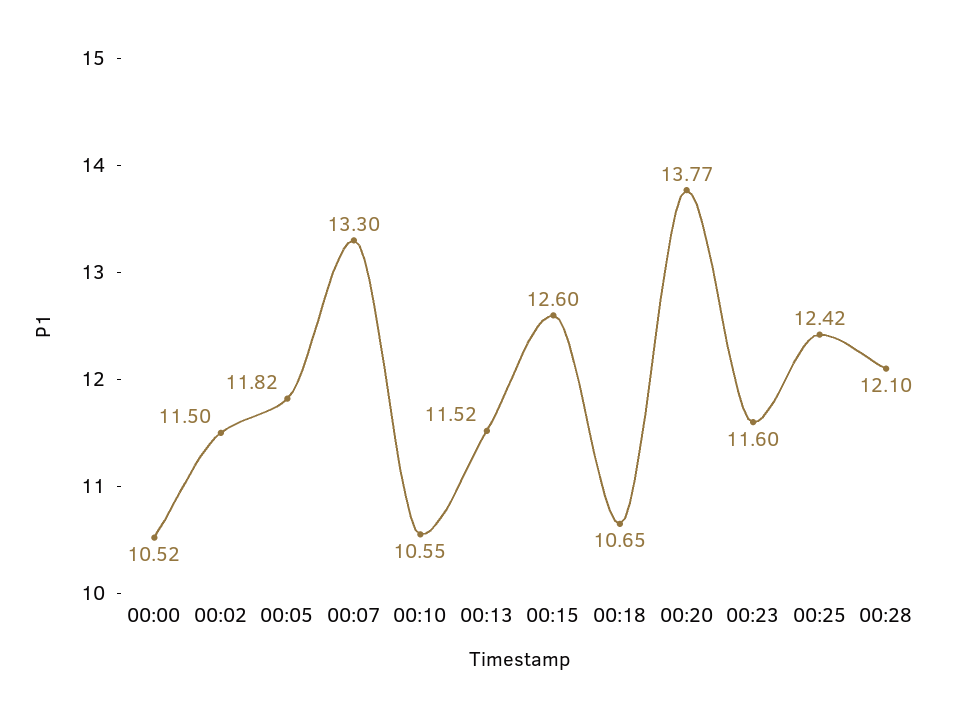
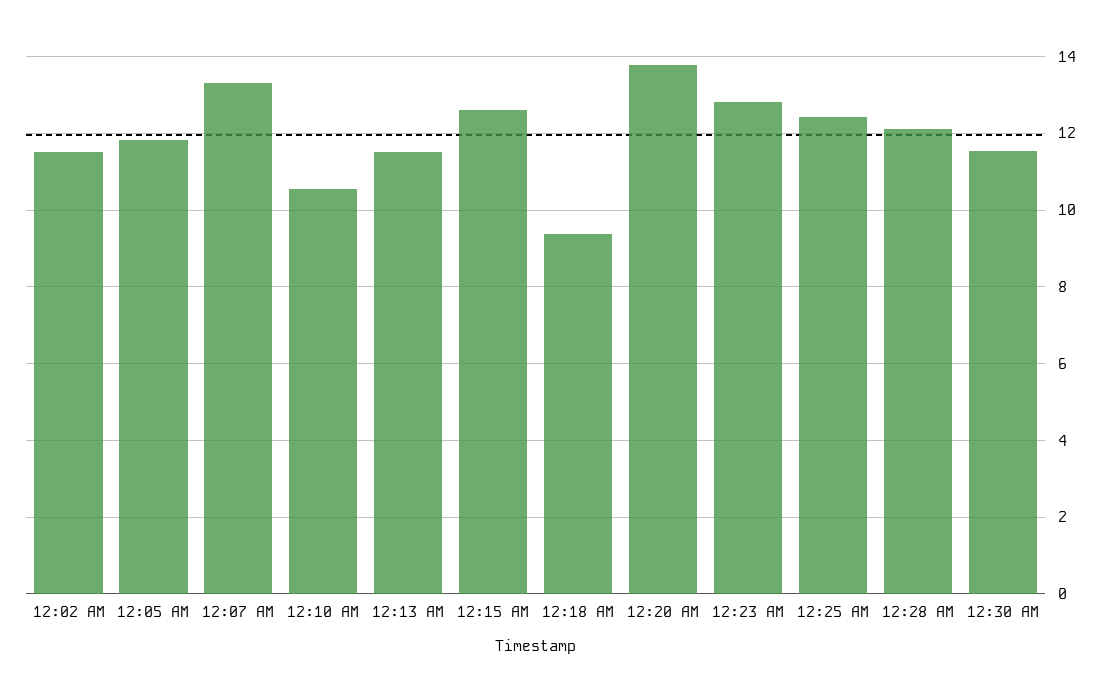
00:00: 10.52 -> none
00:18: 10.65 -> 9.4
00:23: 11.6 -> 12.8
12:30 AM: none -> 11.6

